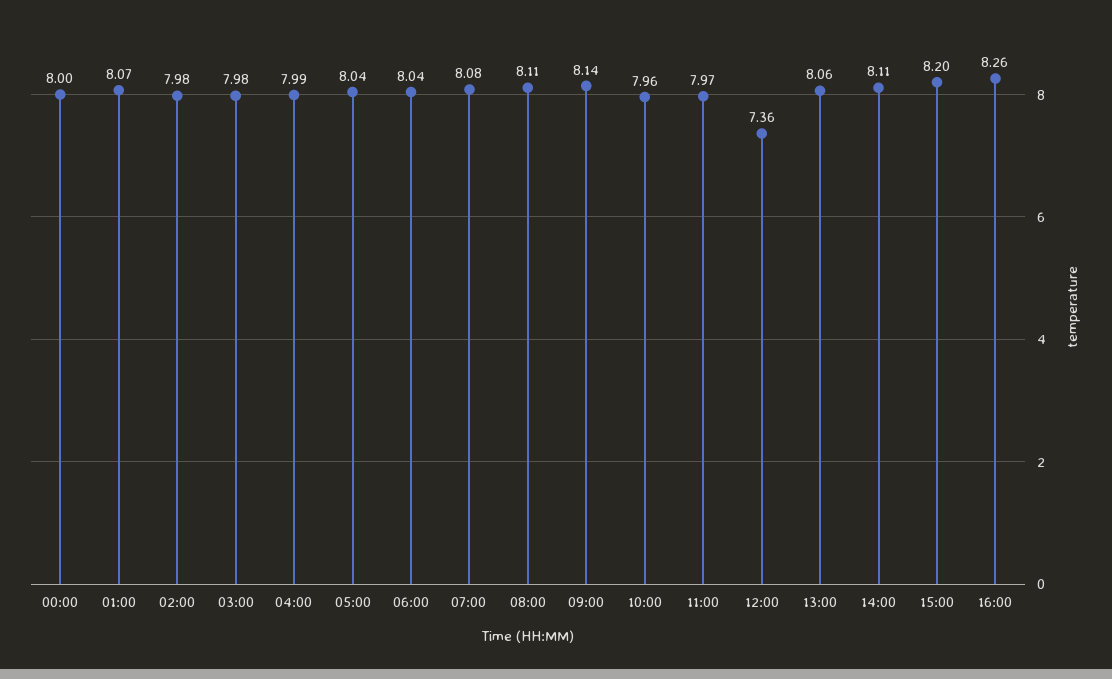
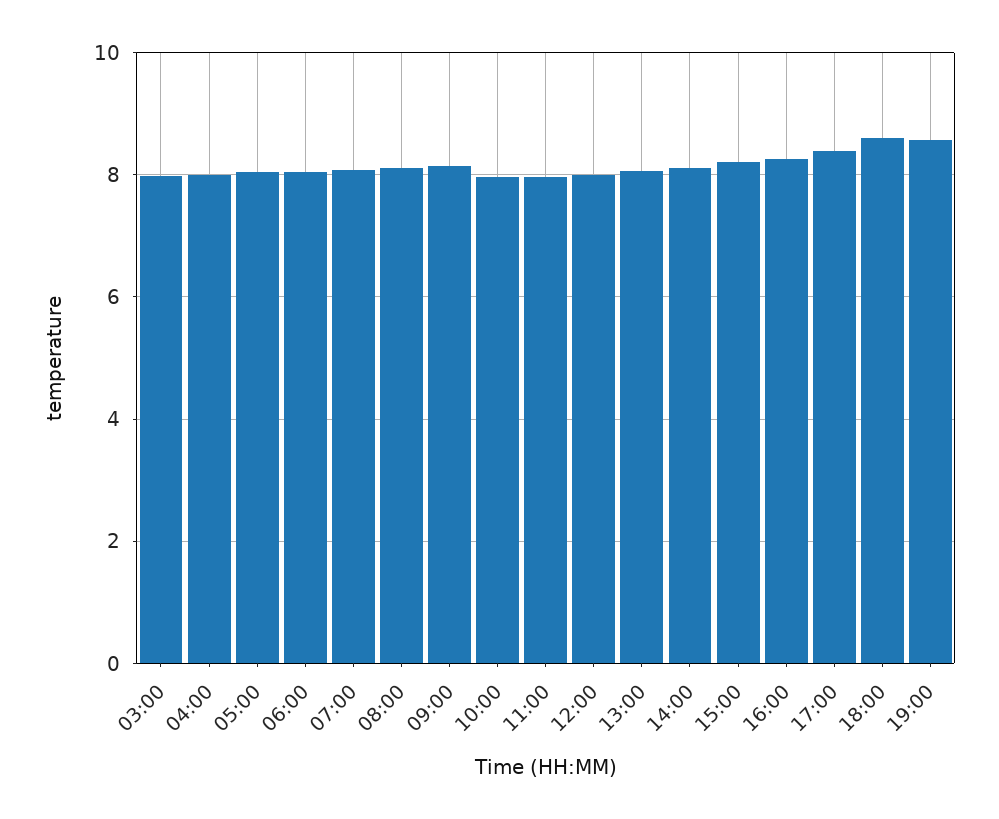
00:00: 8 -> none
01:00: 8.07 -> none
02:00: 7.98 -> none
12:00: 7.36 -> 8
17:00: none -> 8.4
18:00: none -> 8.6
19:00: none -> 8.6

